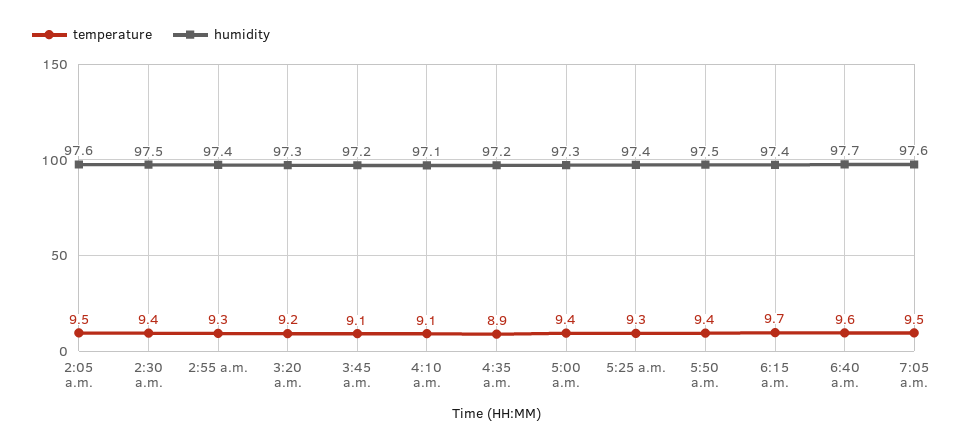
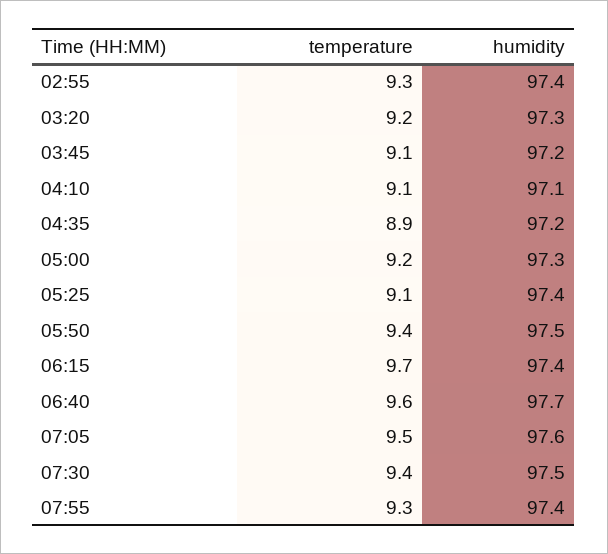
temperature, 2:05 a.m.: 9.5 -> none
humidity, 2:05 a.m.: 97.6 -> none
temperature, 2:30 a.m.: 9.4 -> none
humidity, 2:30 a.m.: 97.5 -> none
temperature, 5:00 a.m.: 9.4 -> 9.2
temperature, 5:25 a.m.: 9.3 -> 9.1
temperature, 07:30: none -> 9.4
humidity, 07:30: none -> 97.5
temperature, 07:55: none -> 9.3
humidity, 07:55: none -> 97.4

